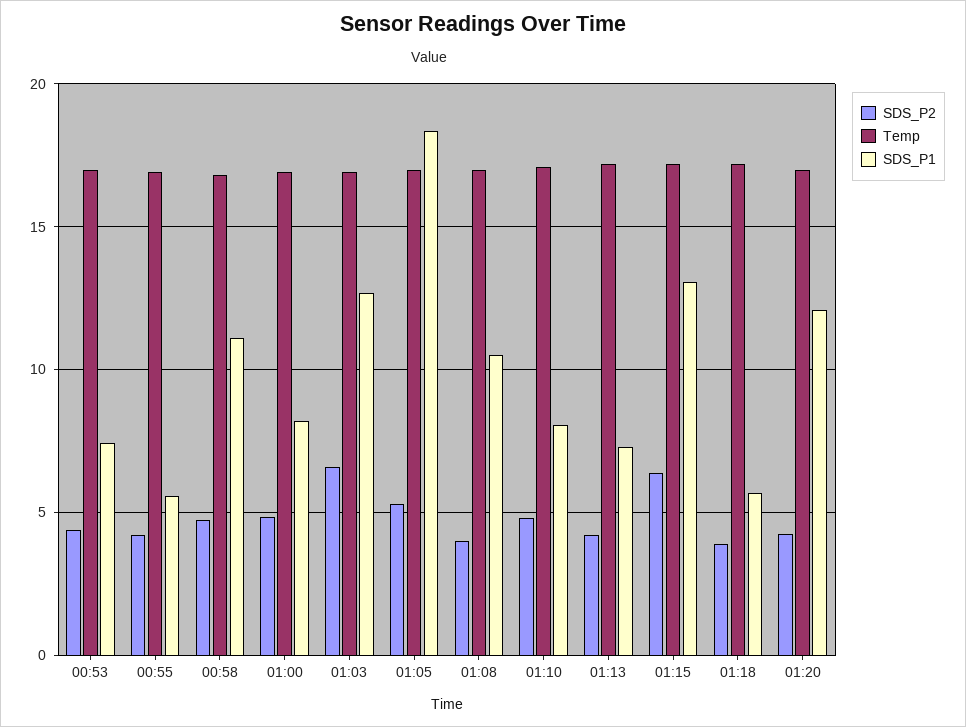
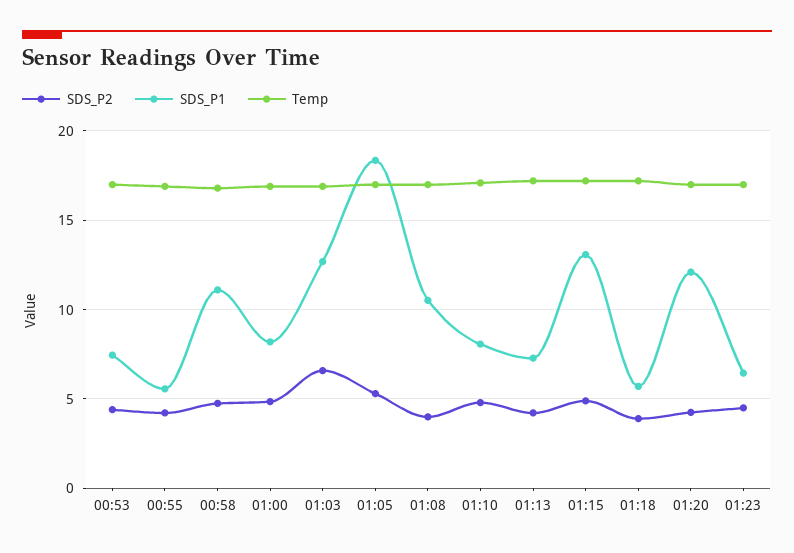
SDS_P2, 01:15: 6.5 -> 5
SDS_P2, 01:23: none -> 4.5
SDS_P1, 01:23: none -> 6.5
Temp, 01:23: none -> 17

